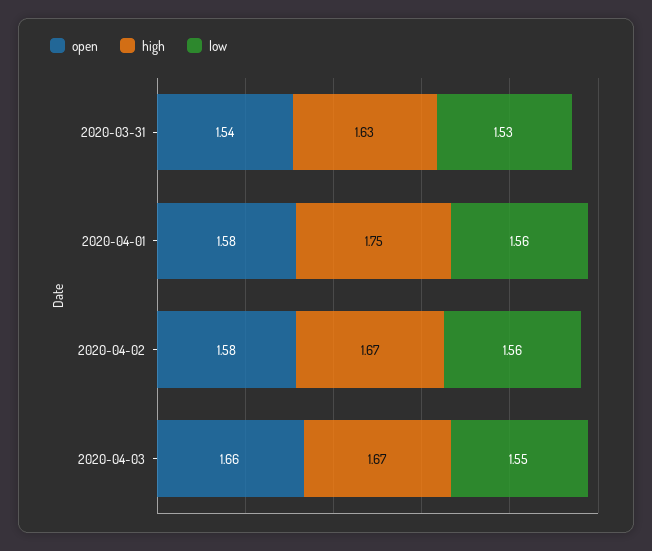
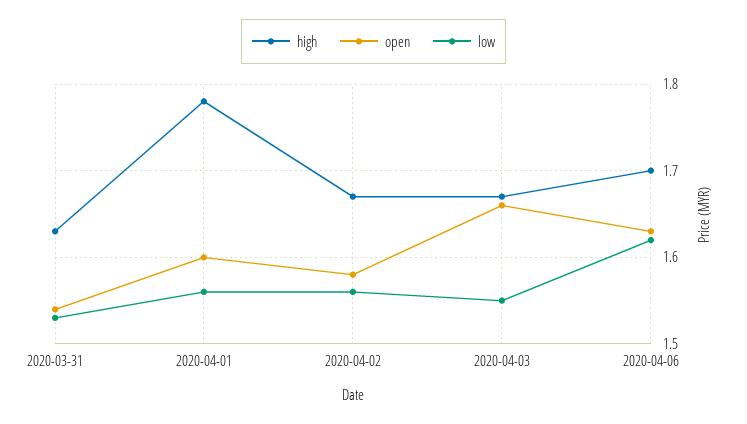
open, 2020-04-01: 1.58 -> 1.6
high, 2020-04-01: 1.75 -> 1.78
high, 2020-04-06: none -> 1.7
open, 2020-04-06: none -> 1.63
low, 2020-04-06: none -> 1.62

